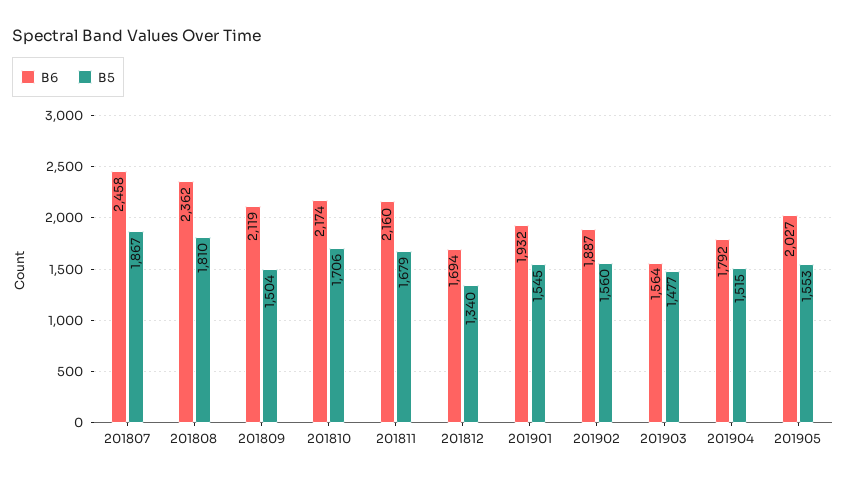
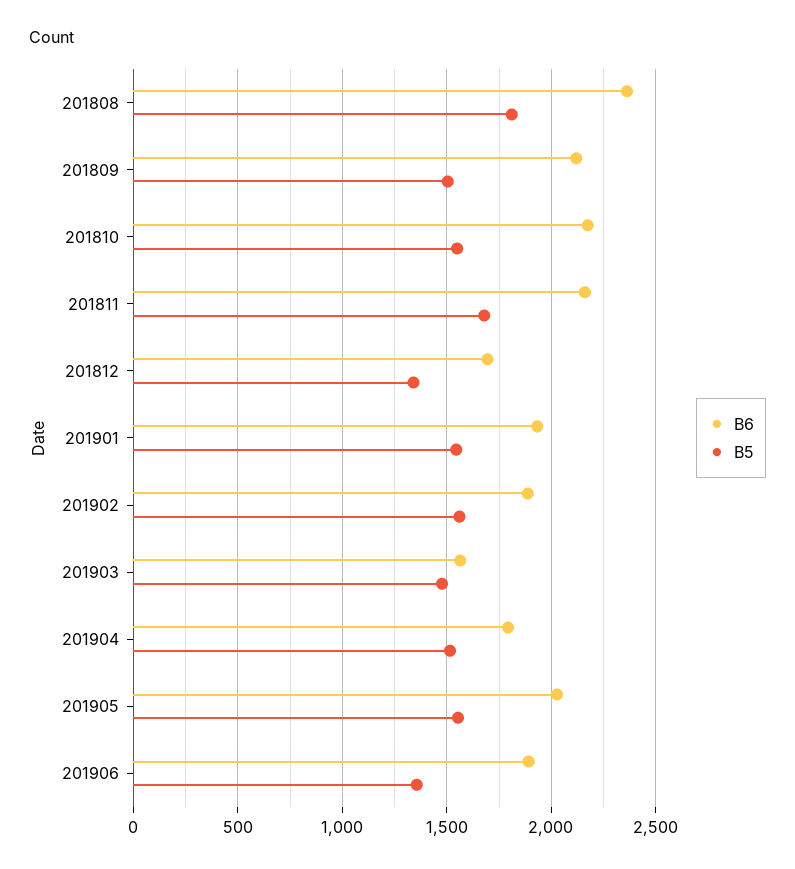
B6, 201807: 2458 -> none
B5, 201807: 1867 -> none
B5, 201810: 1706 -> 1550
B6, 201906: none -> 1900
B5, 201906: none -> 1350

